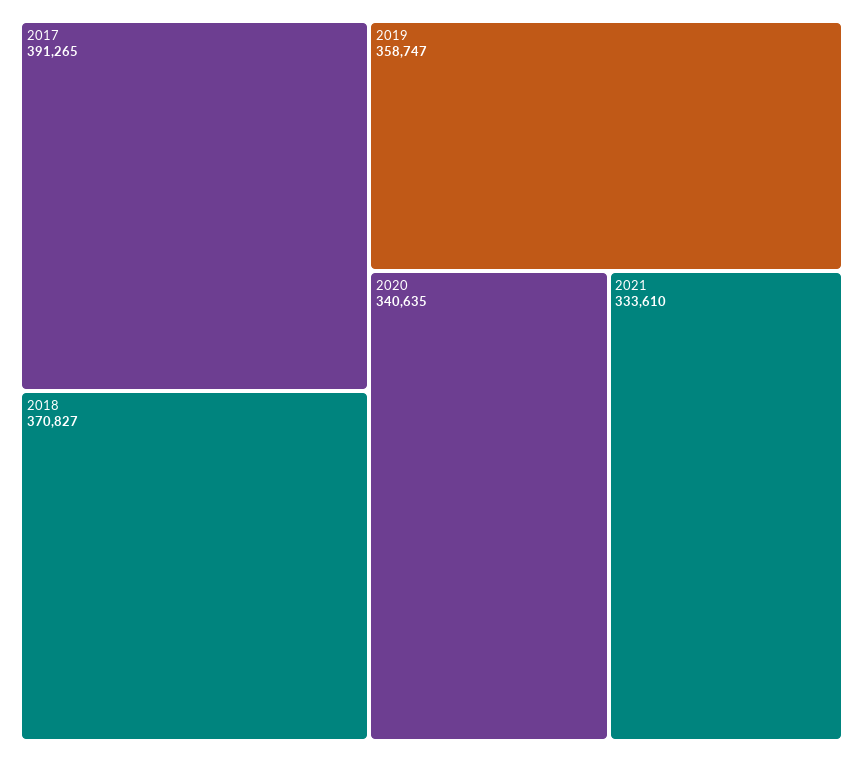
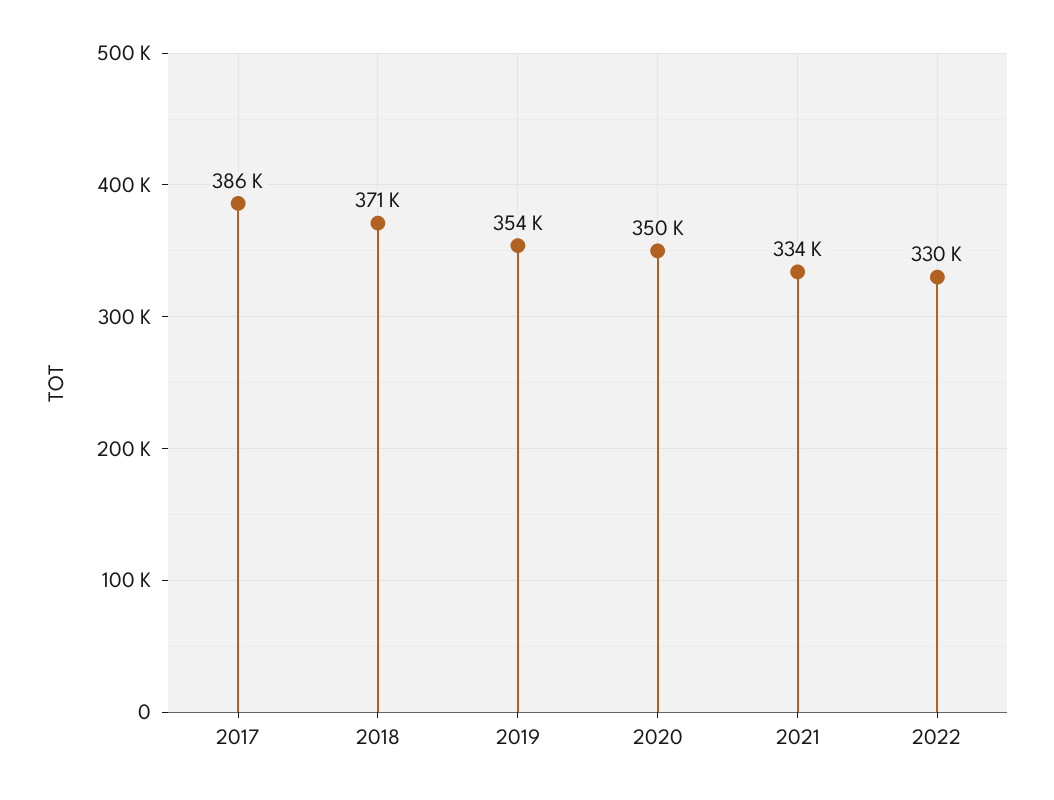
2017: 391265 -> 386000
2019: 358747 -> 354000
2020: 340635 -> 350000
2022: none -> 330000

